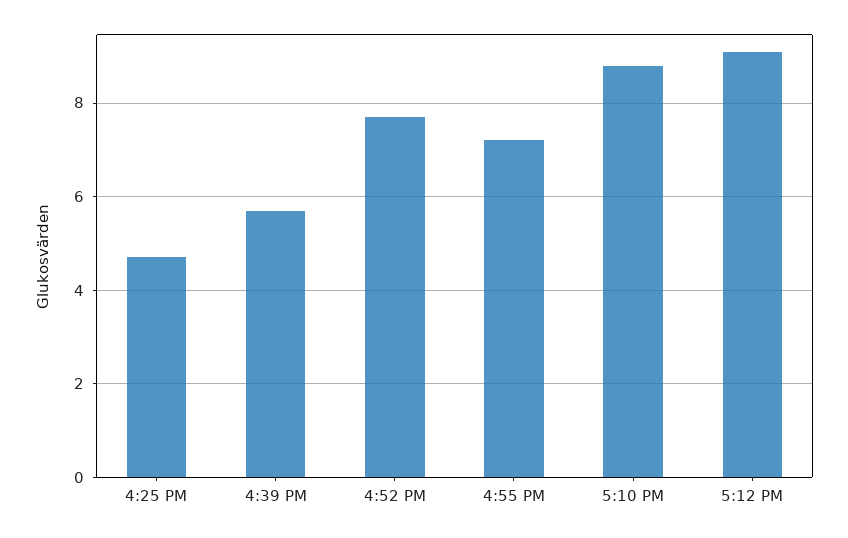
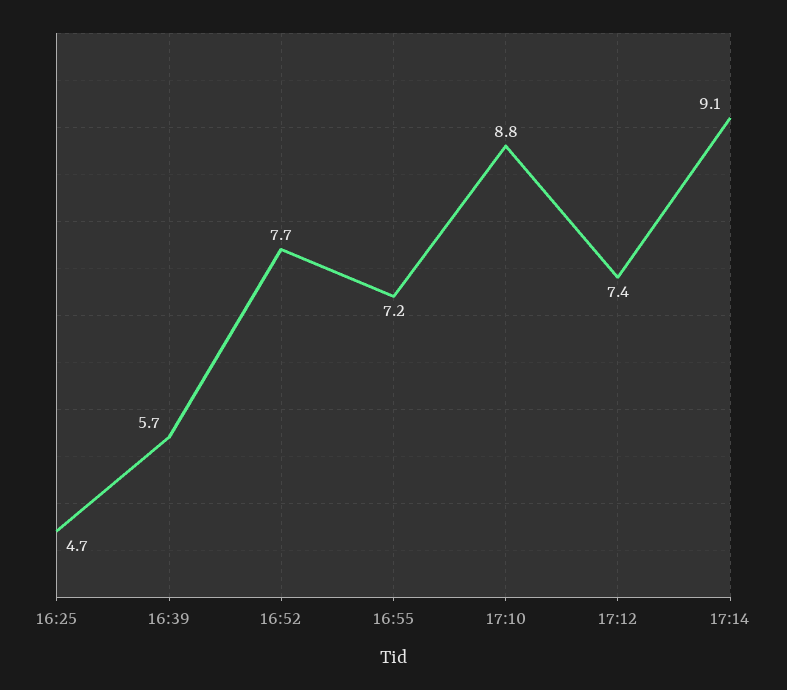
5:12 PM: 9 -> 7.4
17:14: none -> 9.1

